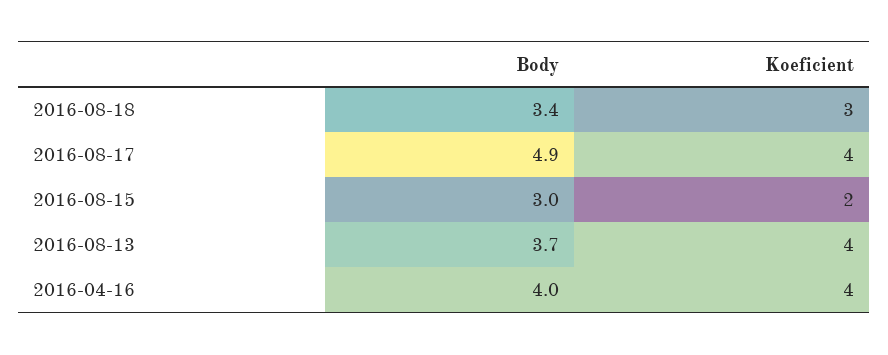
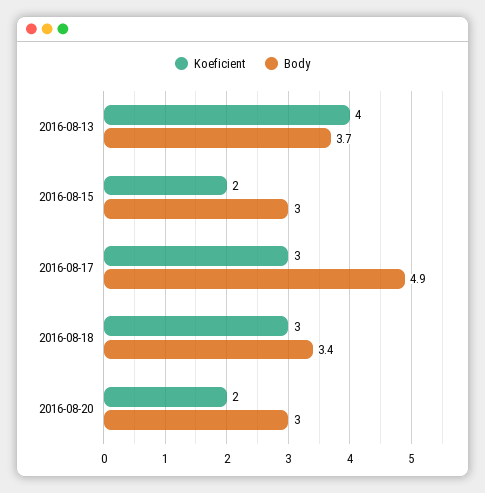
Koeficient, 2016-08-17: 4 -> 3
Body, 2016-04-16: 4 -> none
Koeficient, 2016-04-16: 4 -> none
Koeficient, 2016-08-20: none -> 2
Body, 2016-08-20: none -> 3

